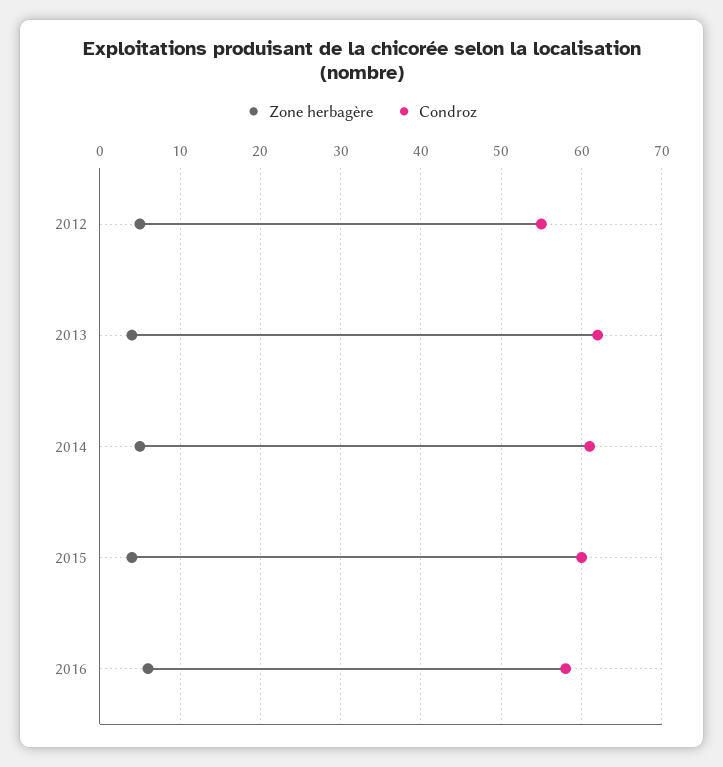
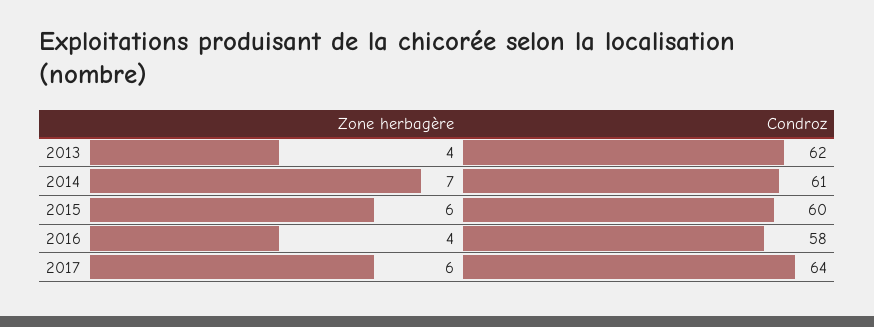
Zone herbagère, 2012: 5 -> none
Condroz, 2012: 55 -> none
Zone herbagère, 2014: 5 -> 7
Zone herbagère, 2015: 4 -> 6
Zone herbagère, 2016: 6 -> 4
Zone herbagère, 2017: none -> 6
Condroz, 2017: none -> 64

